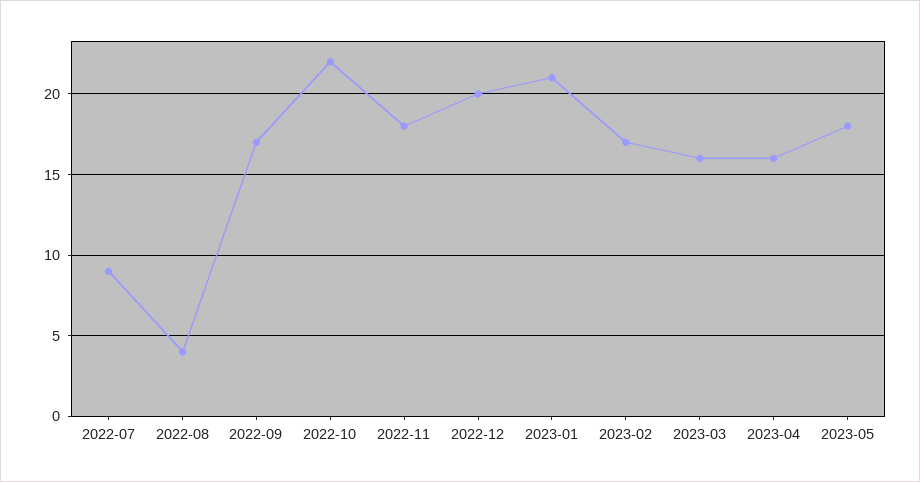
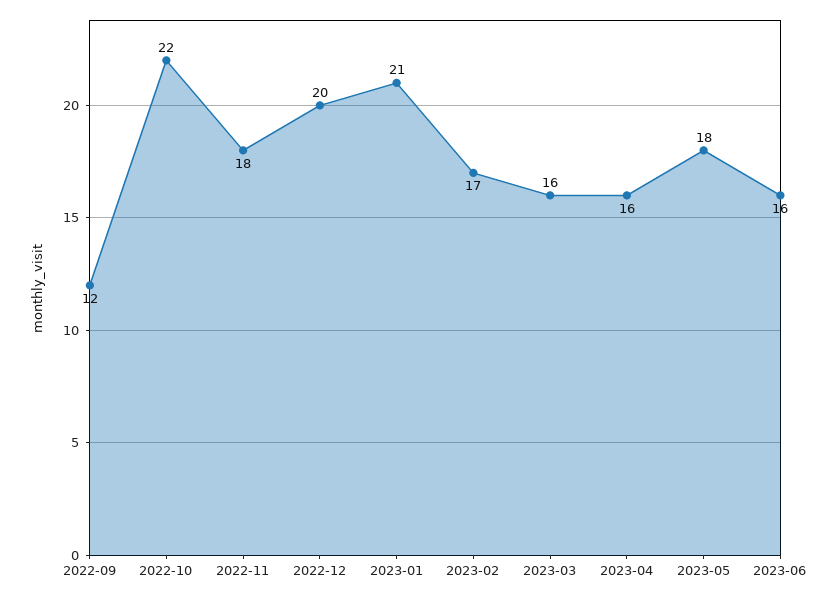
2022-07: 9 -> none
2022-08: 4 -> none
2022-09: 17 -> 12
2023-06: none -> 16

